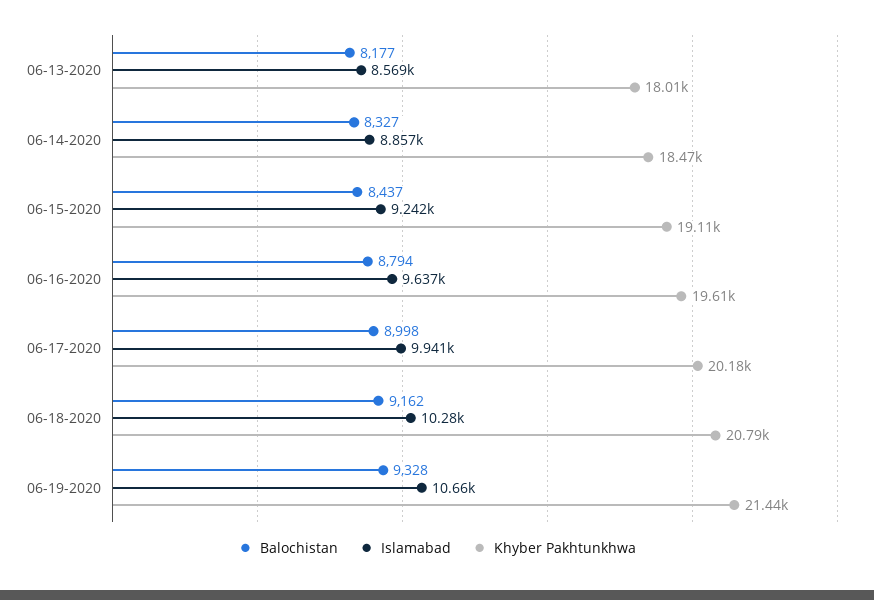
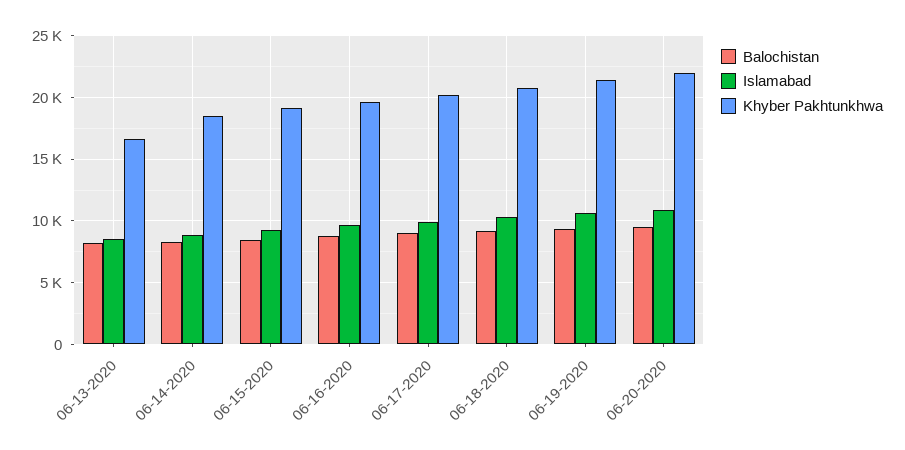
Khyber Pakhtunkhwa, 06-13-2020: 18010 -> 16500
Balochistan, 06-20-2020: none -> 9500
Islamabad, 06-20-2020: none -> 11000
Khyber Pakhtunkhwa, 06-20-2020: none -> 22000

